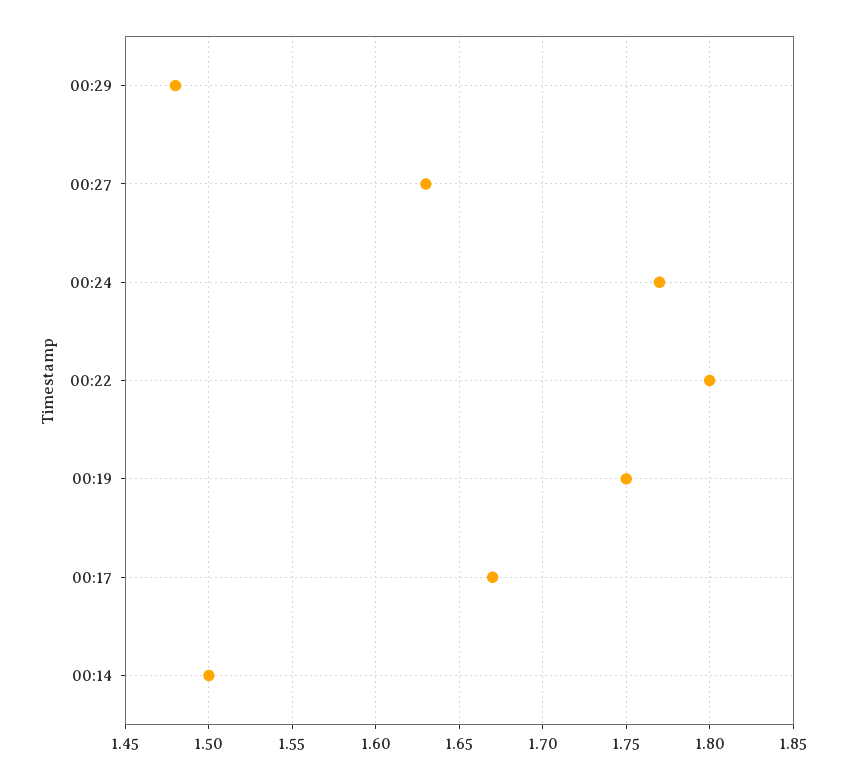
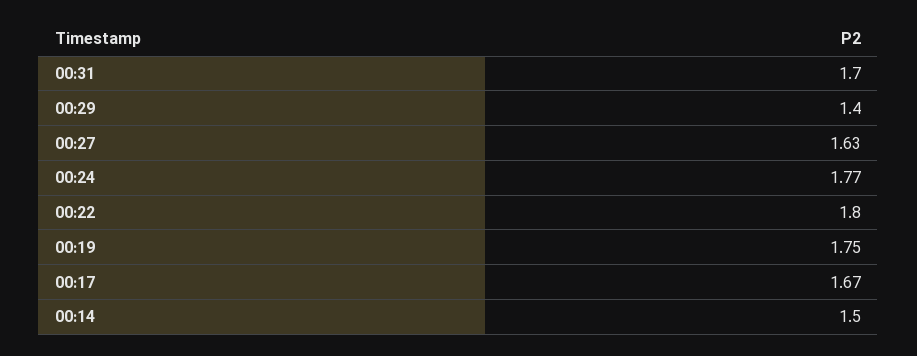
00:29: 1.48 -> 1.4
00:31: none -> 1.7

